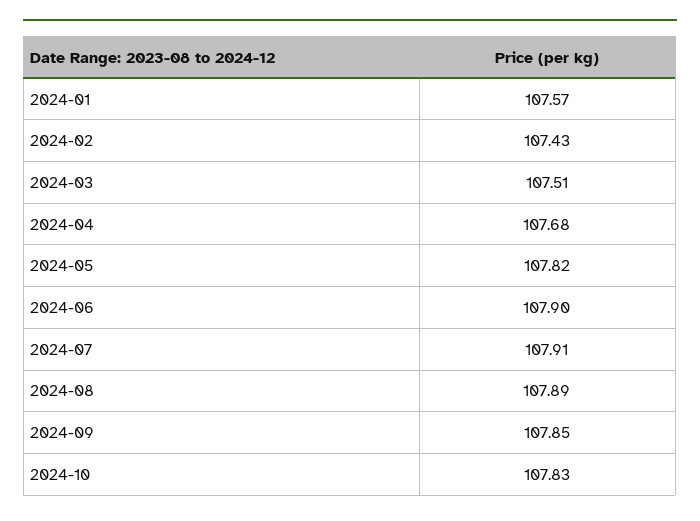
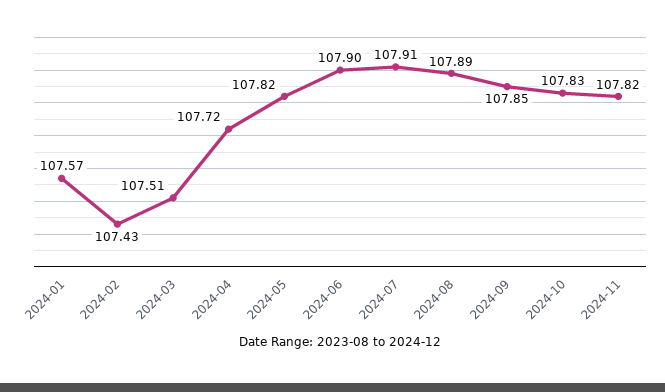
2024-04: 107.68 -> 107.72
2024-11: none -> 107.82

